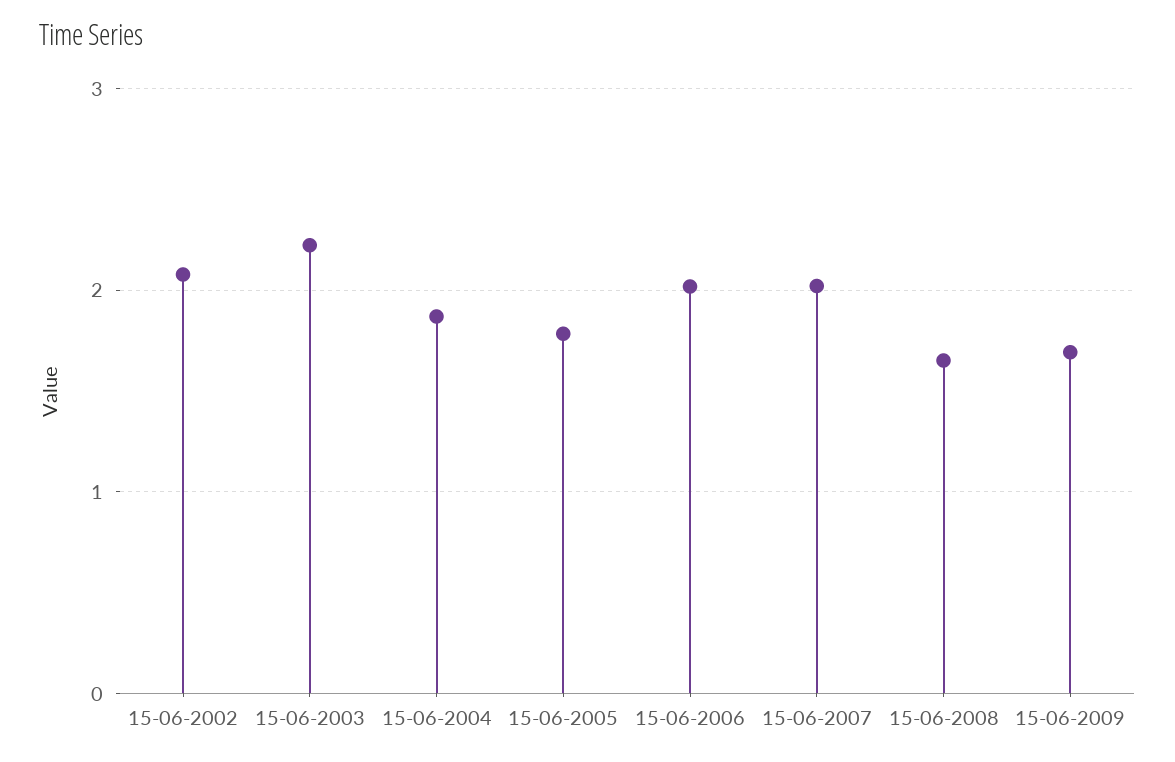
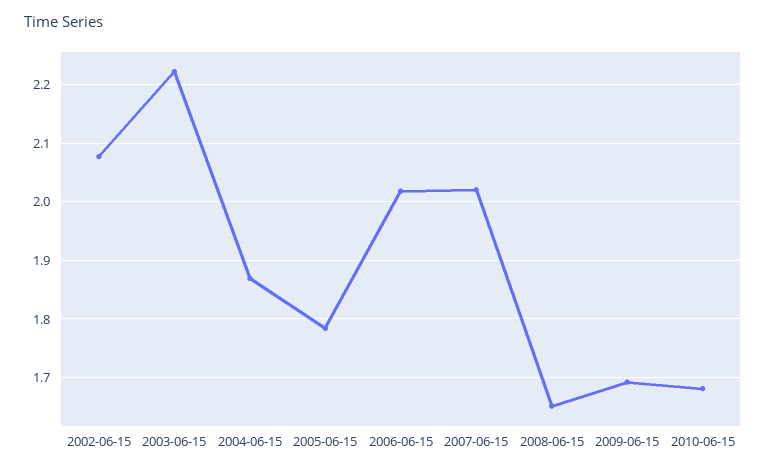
2010-06-15: none -> 1.68

